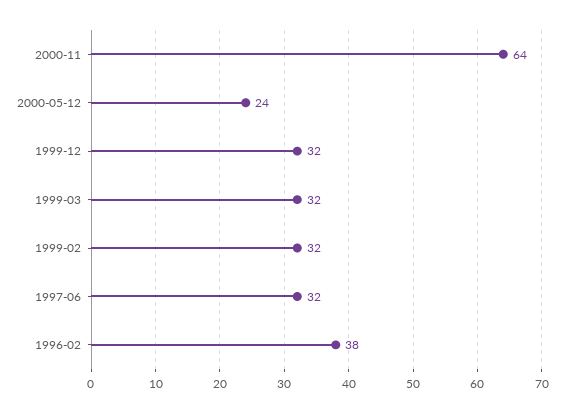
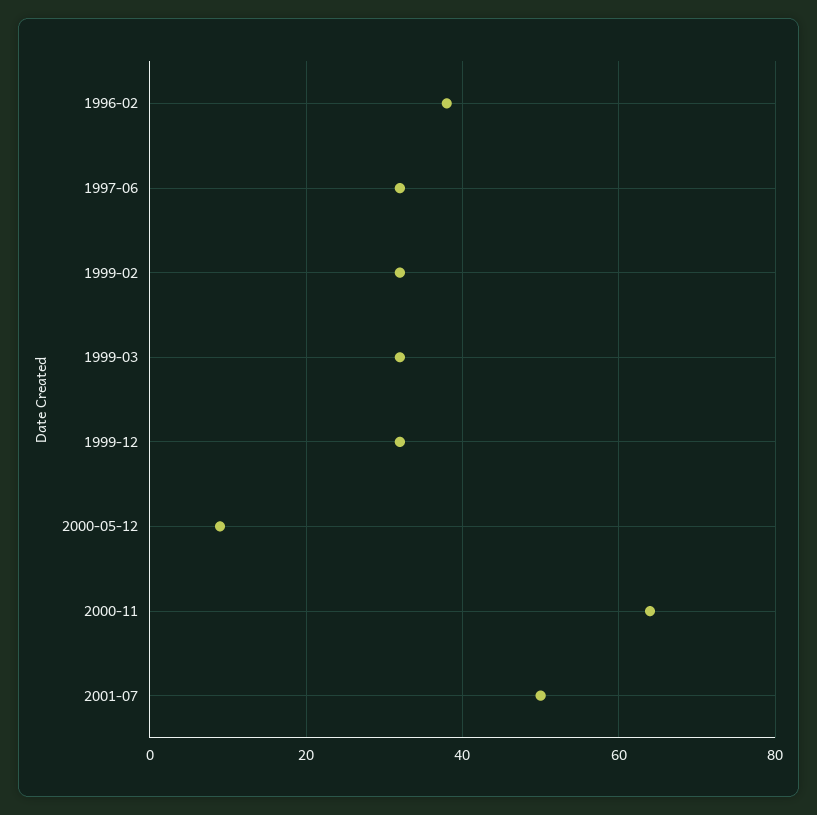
2000-05-12: 24 -> 10
2001-07: none -> 50

